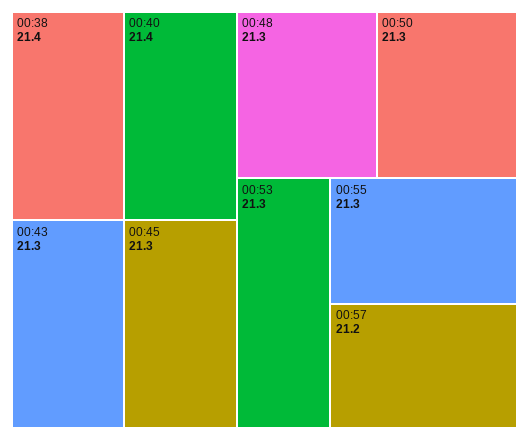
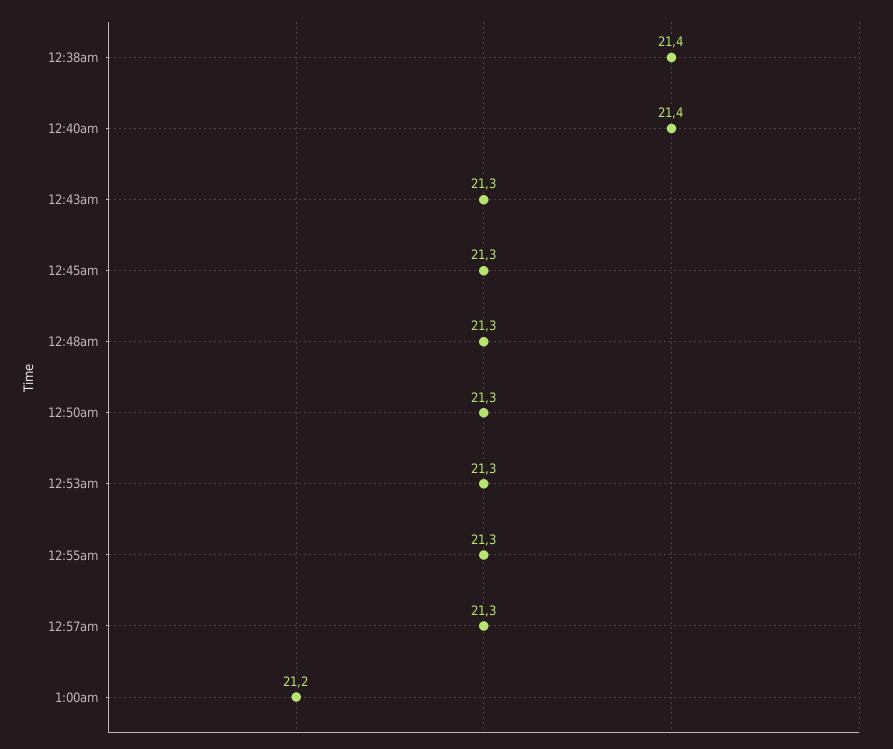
00:57: 21.2 -> 21.3
1:00am: none -> 21.2

